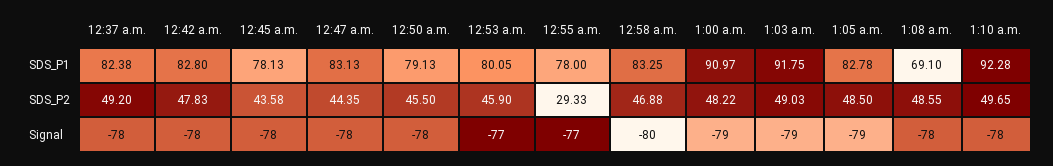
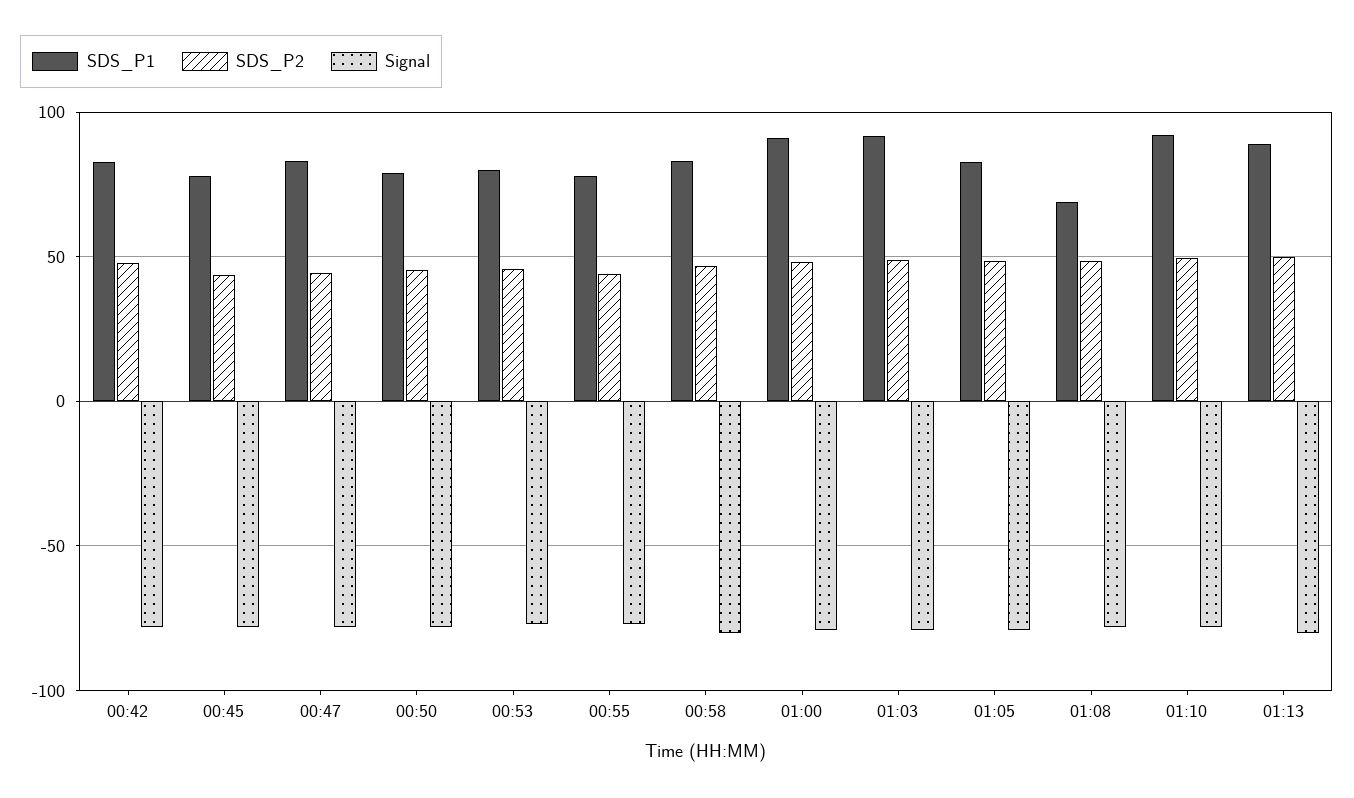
SDS_P1, 12:37 a.m.: 82.38 -> none
SDS_P2, 12:37 a.m.: 49.2 -> none
SDS_P2, 12:55 a.m.: 29.33 -> 45
Signal, 12:37 a.m.: -78 -> none
SDS_P1, 01:13: none -> 90
SDS_P2, 01:13: none -> 50
Signal, 01:13: none -> -80

